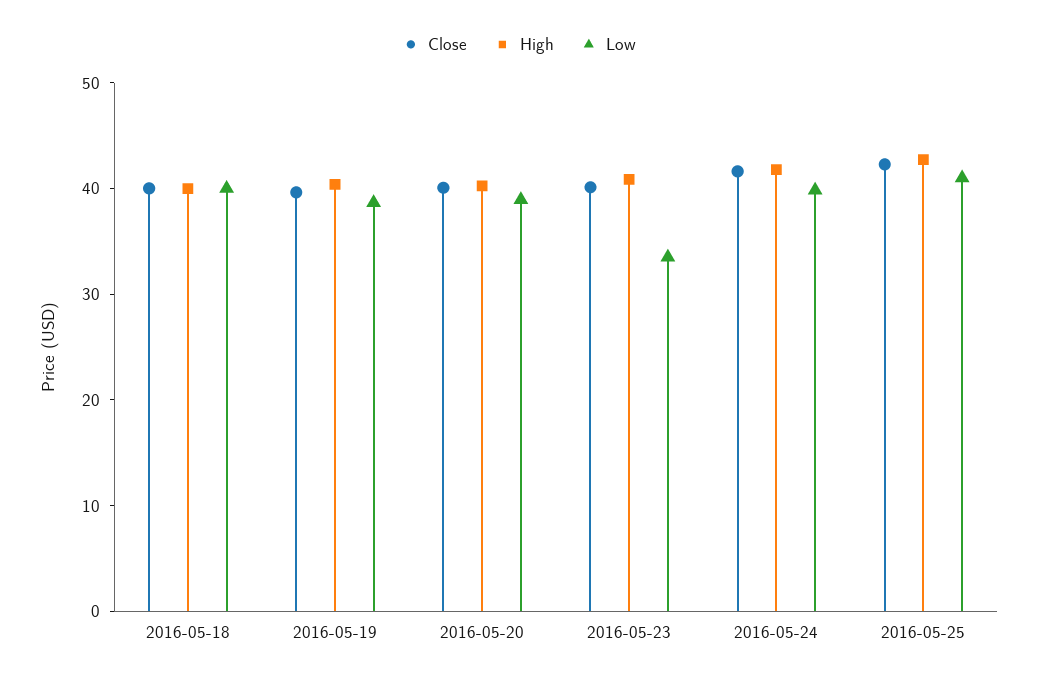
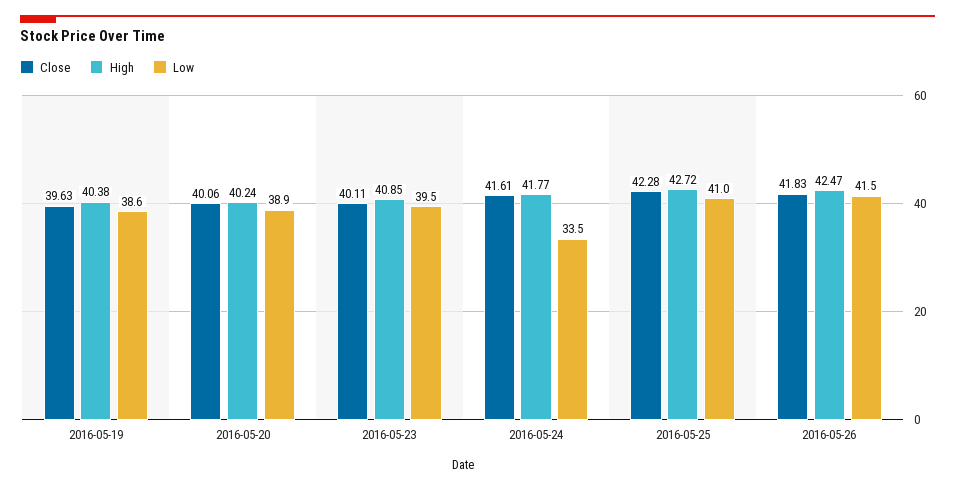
Close, 2016-05-18: 40 -> none
High, 2016-05-18: 40 -> none
Low, 2016-05-18: 40 -> none
Low, 2016-05-23: 34 -> 39.5
Low, 2016-05-24: 40 -> 33.5
Close, 2016-05-26: none -> 41.83
High, 2016-05-26: none -> 42.47
Low, 2016-05-26: none -> 41.5

